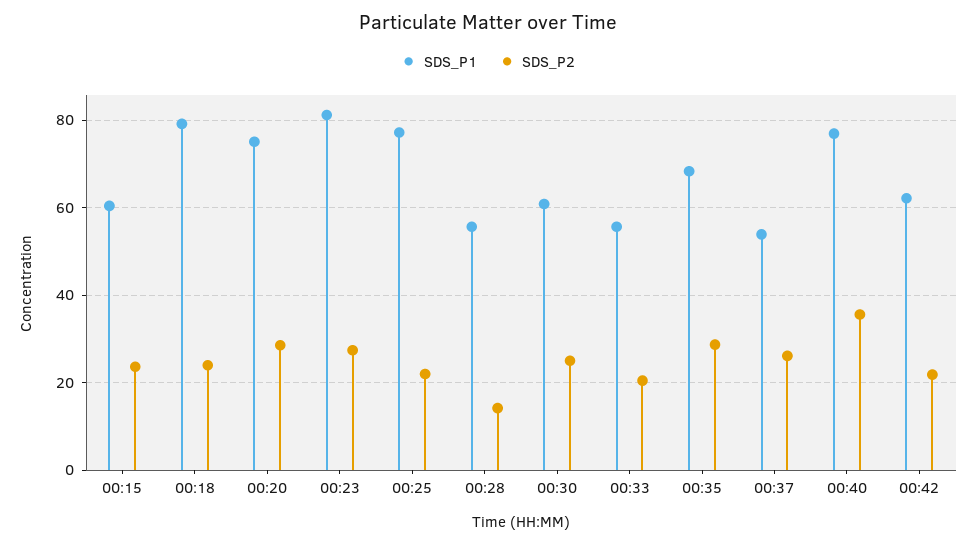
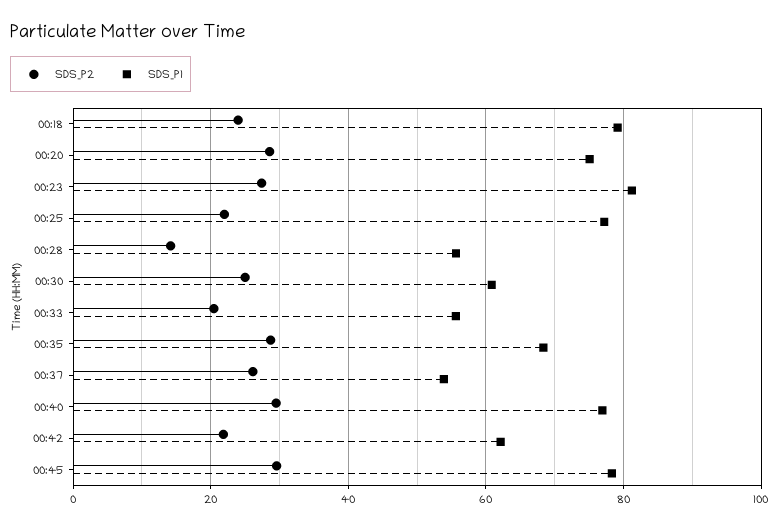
SDS_P1, 00:15: 60 -> none
SDS_P2, 00:15: 24 -> none
SDS_P2, 00:40: 36 -> 30
SDS_P2, 00:45: none -> 30
SDS_P1, 00:45: none -> 78

